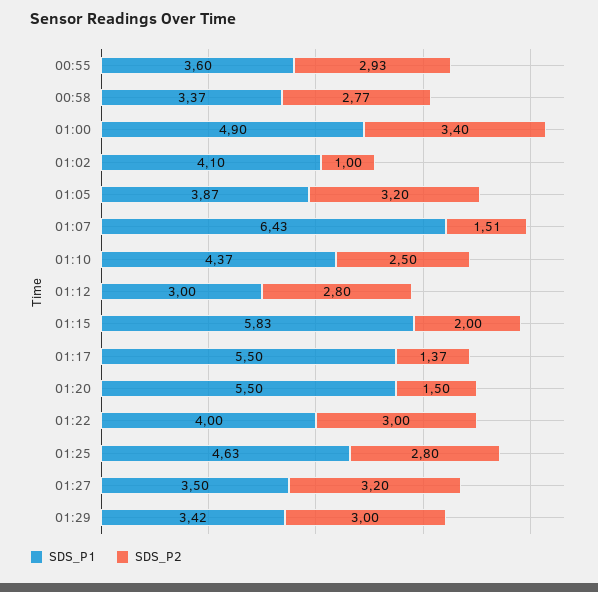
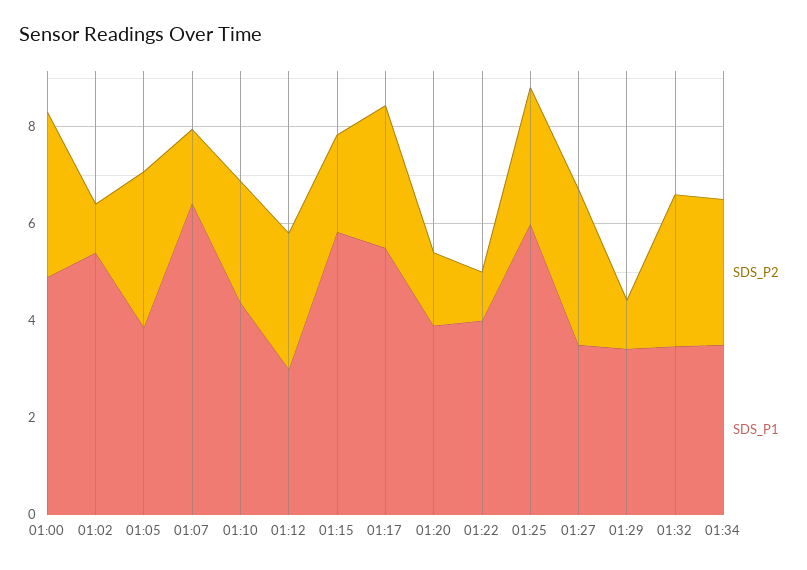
SDS_P1, 00:55: 3.6 -> none
SDS_P2, 00:55: 2.93 -> none
SDS_P1, 00:58: 3.37 -> none
SDS_P2, 00:58: 2.77 -> none
SDS_P1, 01:02: 4.1 -> 5.5
SDS_P2, 01:17: 1.37 -> 3
SDS_P1, 01:20: 5.5 -> 4
SDS_P2, 01:22: 3 -> 1
SDS_P1, 01:25: 4.63 -> 6
SDS_P2, 01:29: 3 -> 1
SDS_P2, 01:32: none -> 3
SDS_P1, 01:32: none -> 3.5
SDS_P2, 01:34: none -> 3
SDS_P1, 01:34: none -> 3.5

